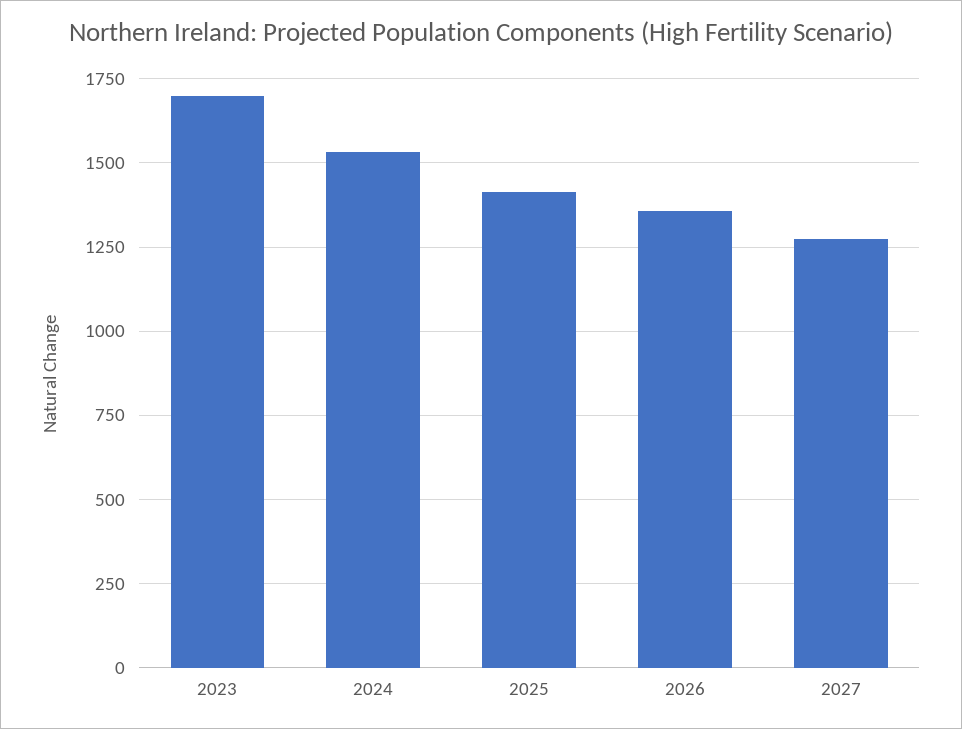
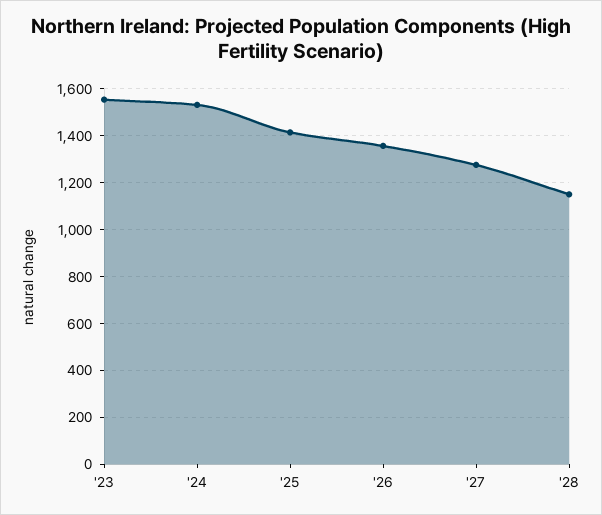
2023: 1700 -> 1550
'28: none -> 1150

